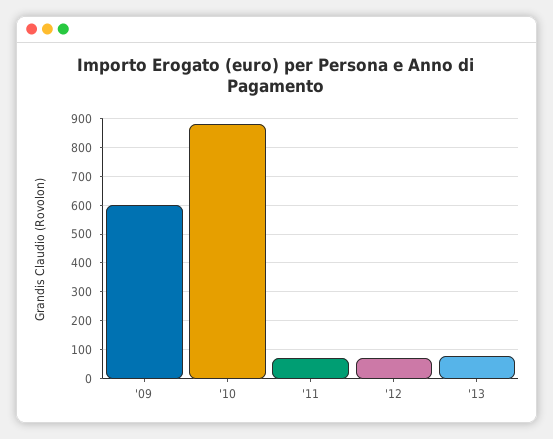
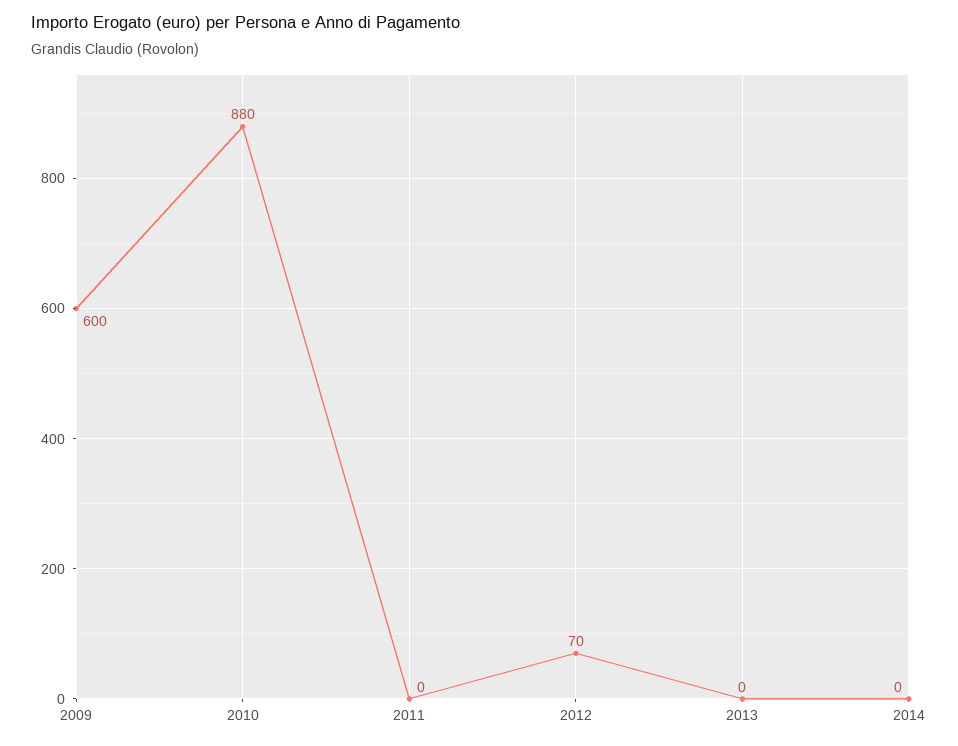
'11: 75 -> 0
'13: 75 -> 0
2014: none -> 0

